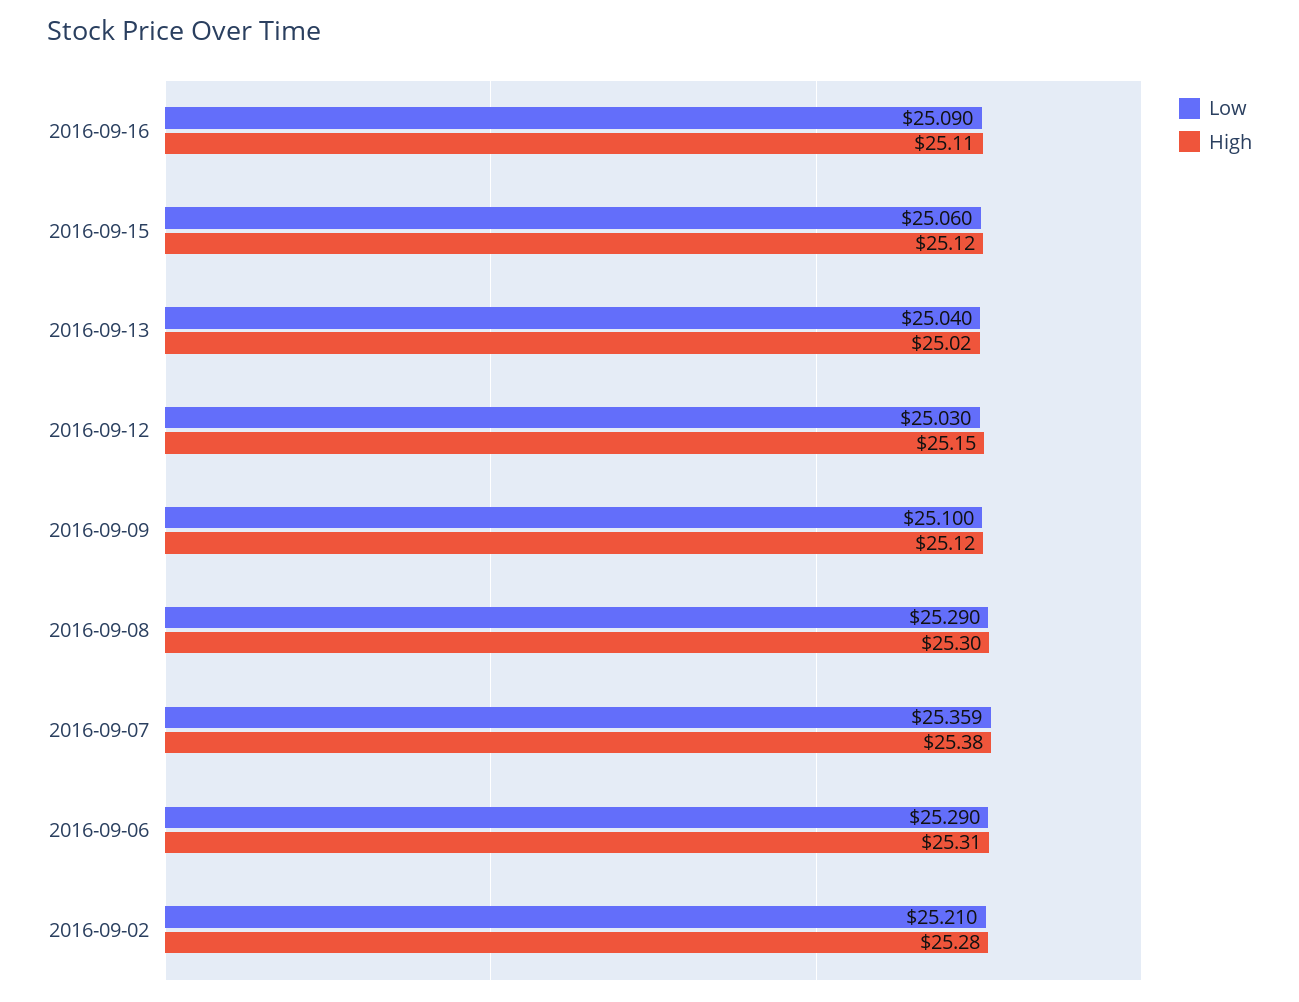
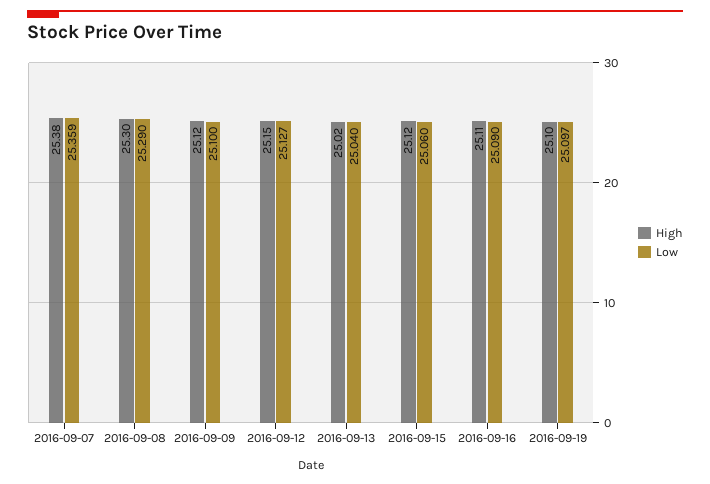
Low, 2016-09-12: 25.03 -> 25.127
Low, 2016-09-06: 25.29 -> none
High, 2016-09-06: 25.31 -> none
Low, 2016-09-02: 25.21 -> none
High, 2016-09-02: 25.28 -> none
High, 2016-09-19: none -> 25.1
Low, 2016-09-19: none -> 25.097

